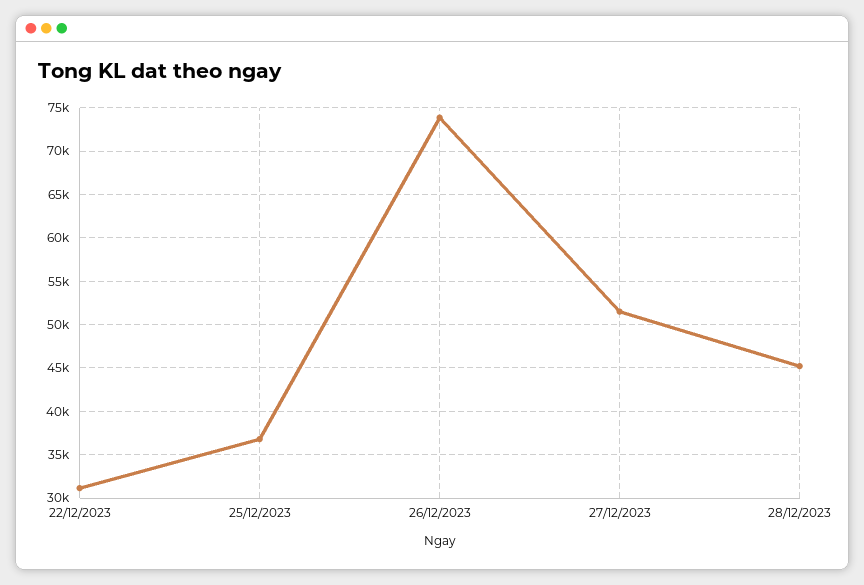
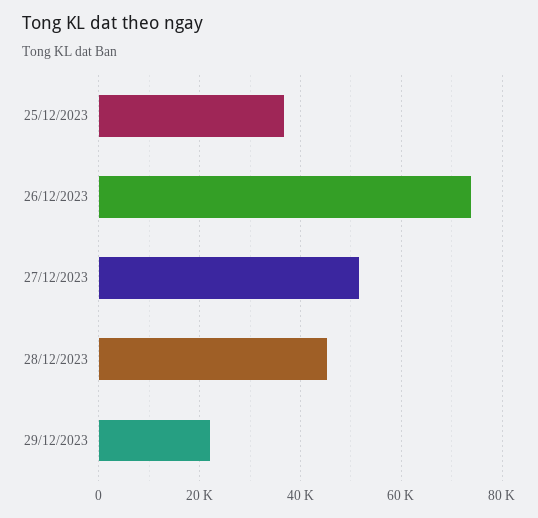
22/12/2023: 31000 -> none
29/12/2023: none -> 22000

